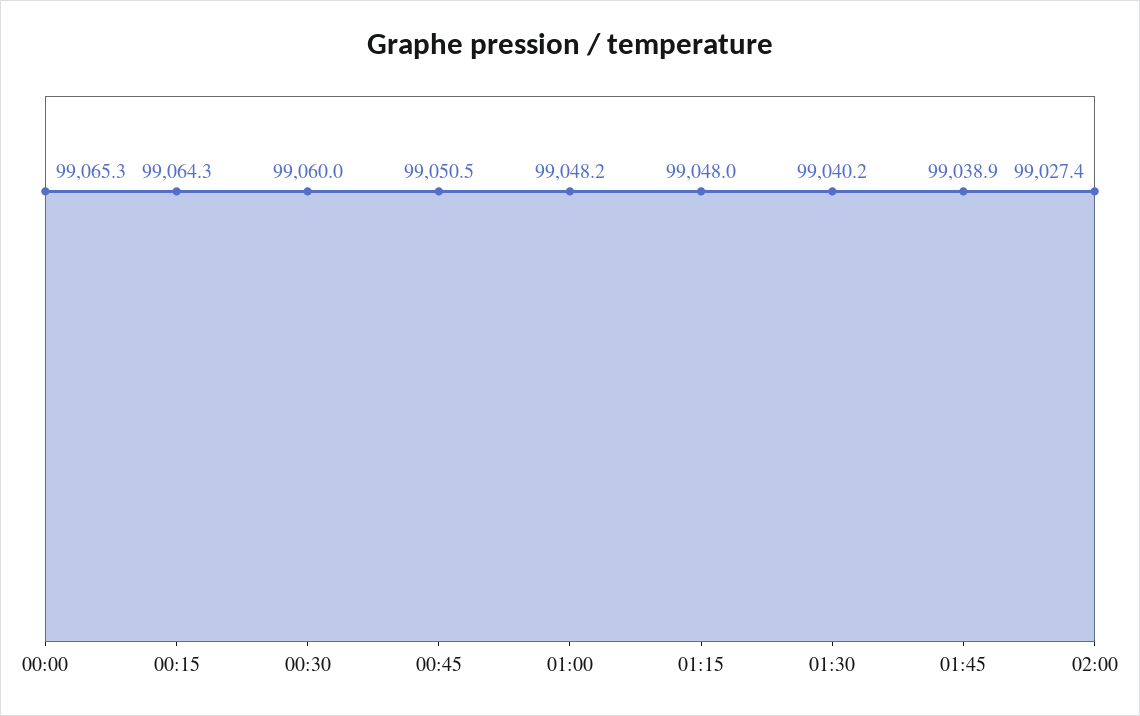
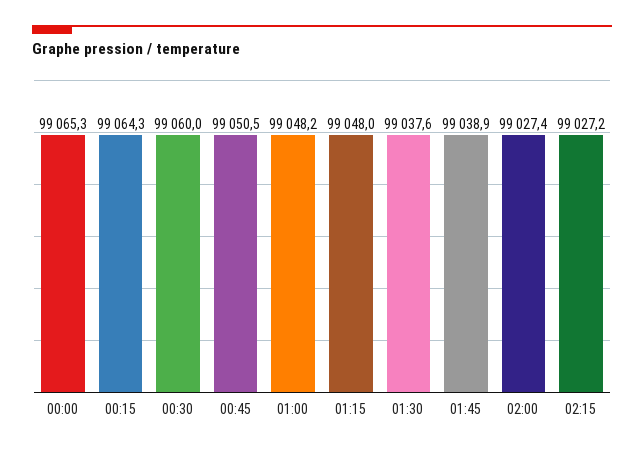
01:30: 99040.2 -> 99037.6
02:15: none -> 99027.2

